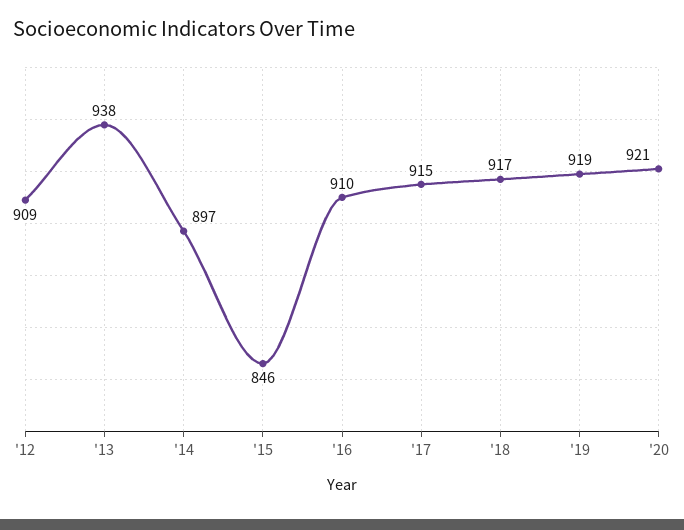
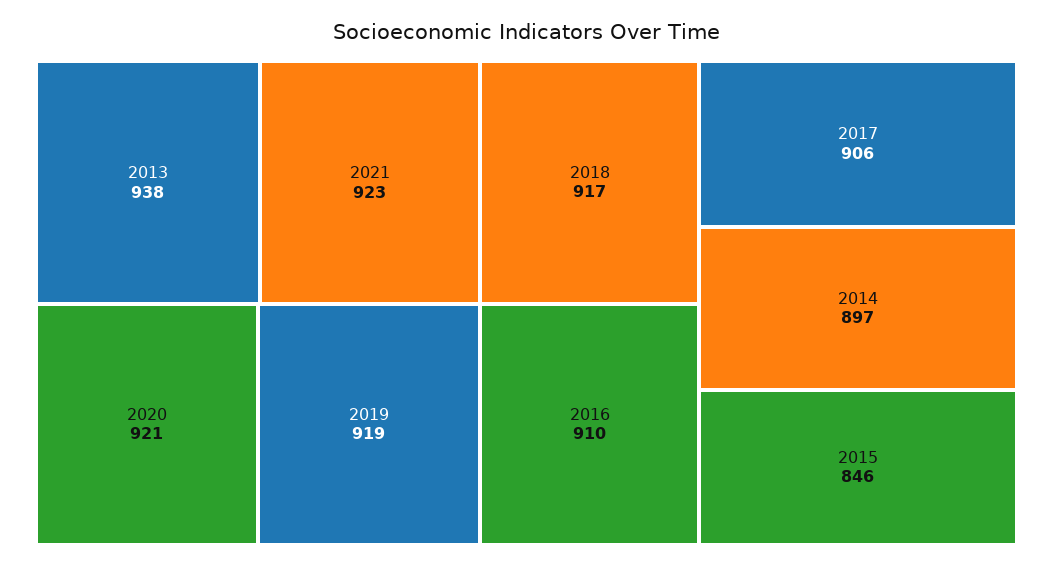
'12: 909 -> none
'17: 915 -> 906
2021: none -> 923

